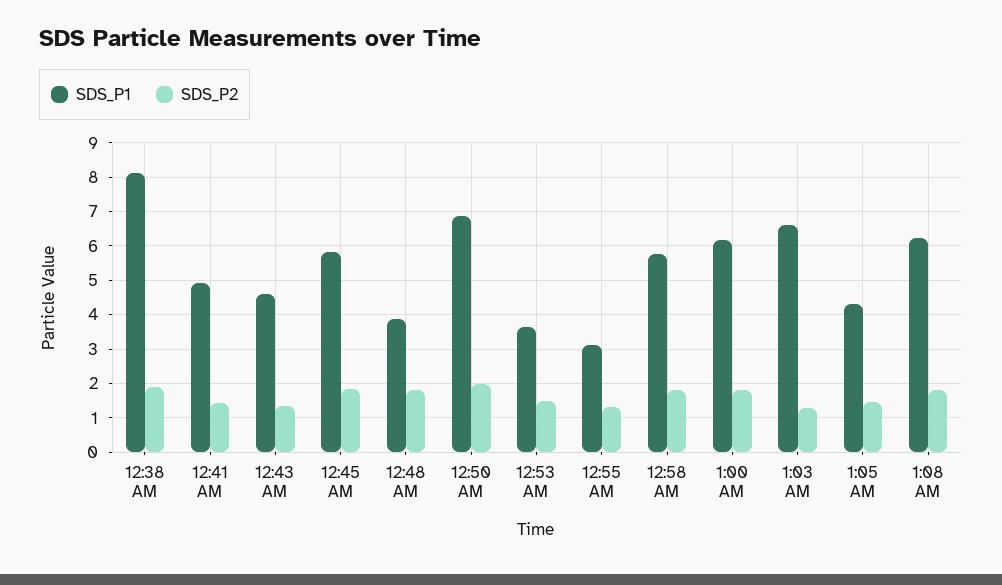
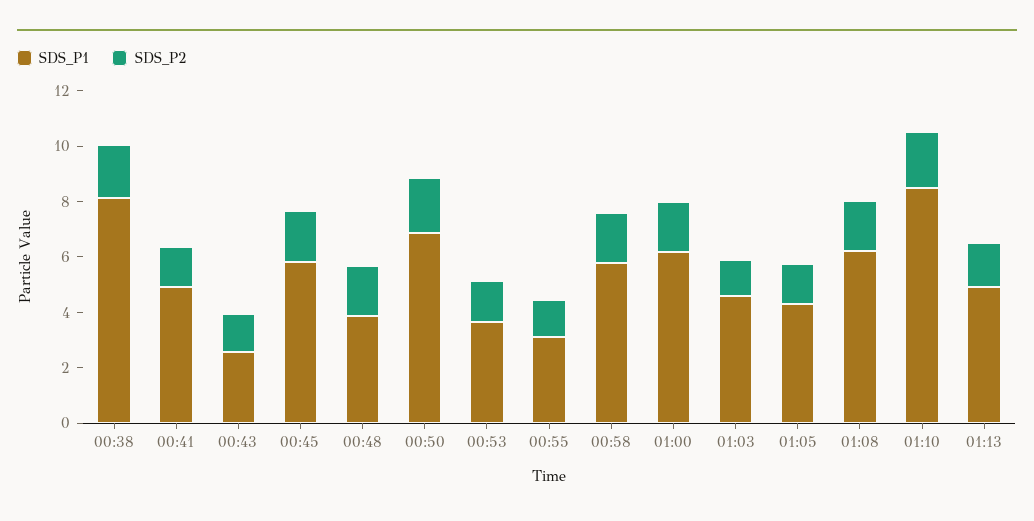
SDS_P1, 12:43 AM: 4.6 -> 2.5
SDS_P1, 1:03 AM: 6.6 -> 4.5
SDS_P1, 01:10: none -> 8.5
SDS_P2, 01:10: none -> 2
SDS_P1, 01:13: none -> 5
SDS_P2, 01:13: none -> 1.5

